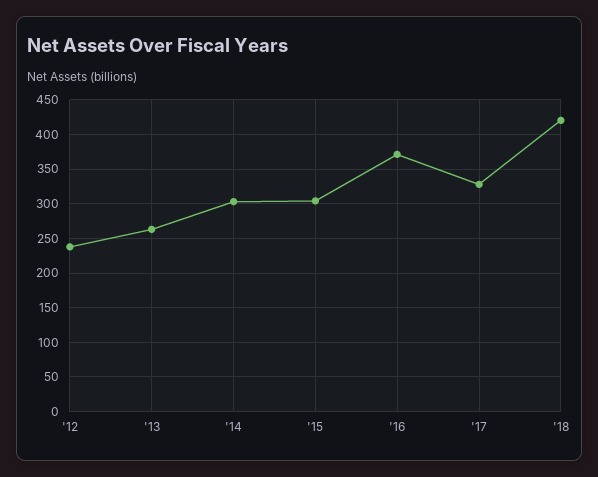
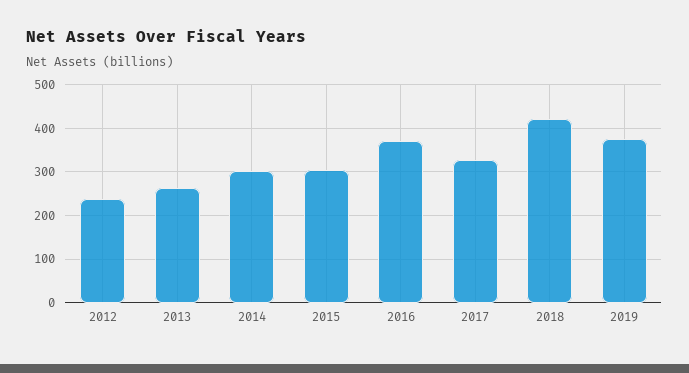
2019: none -> 380

